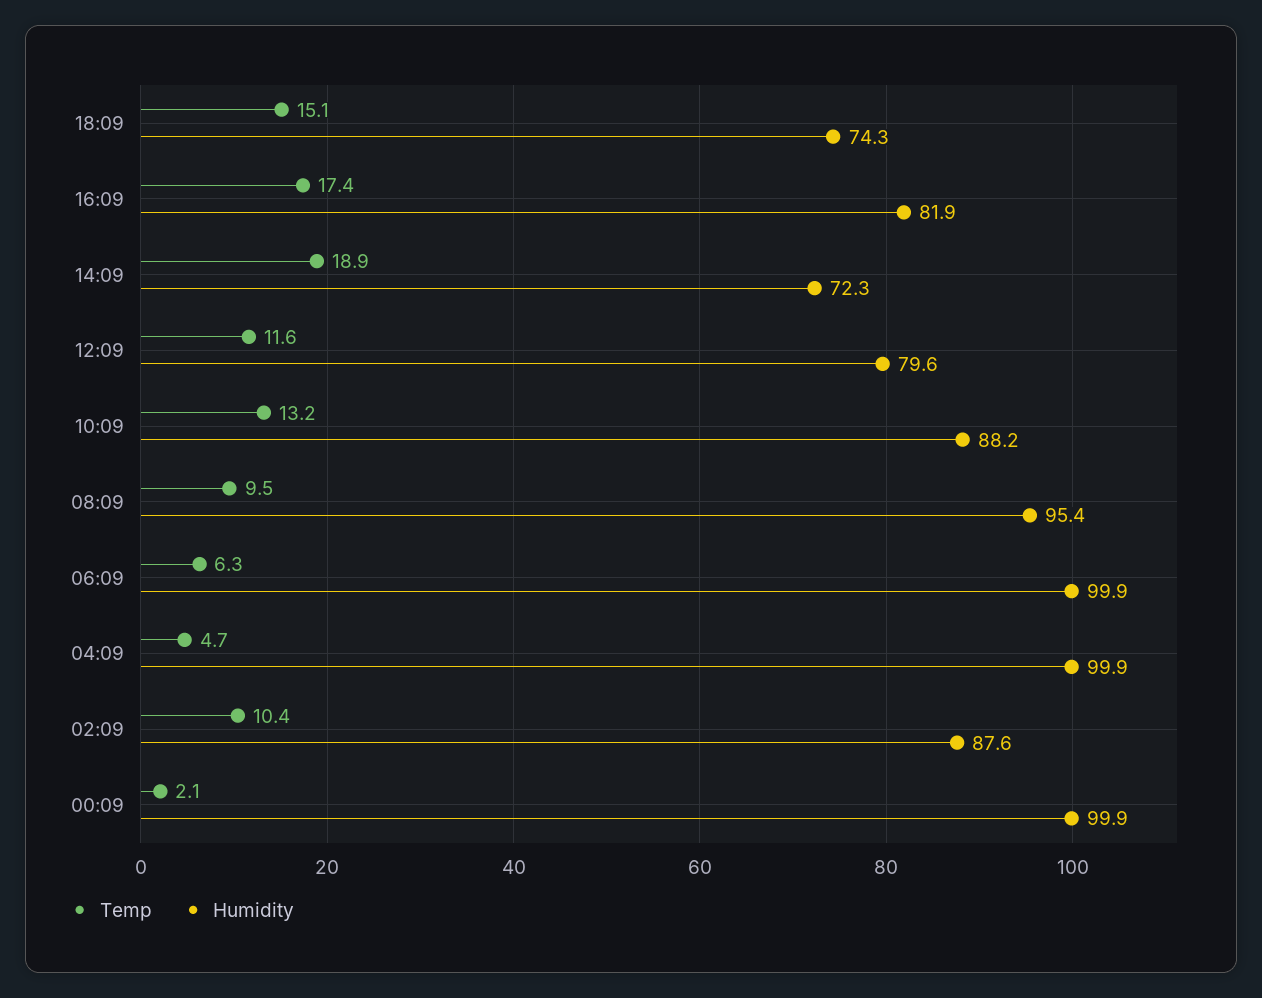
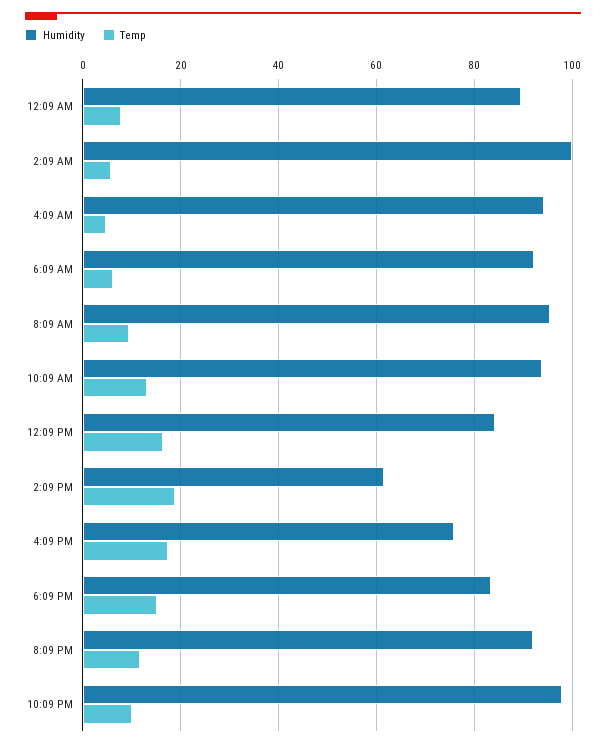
Humidity, 18:09: 74.3 -> 84
Humidity, 16:09: 81.9 -> 76
Humidity, 14:09: 72.3 -> 62
Temp, 12:09: 11.6 -> 16
Humidity, 12:09: 79.6 -> 84
Humidity, 10:09: 88.2 -> 94
Humidity, 06:09: 99.9 -> 92
Humidity, 04:09: 99.9 -> 94
Temp, 02:09: 10.4 -> 6
Humidity, 02:09: 87.6 -> 100
Temp, 00:09: 2.1 -> 8
Humidity, 00:09: 99.9 -> 90
Humidity, 8:09 PM: none -> 92
Temp, 8:09 PM: none -> 12
Humidity, 10:09 PM: none -> 98
Temp, 10:09 PM: none -> 10

